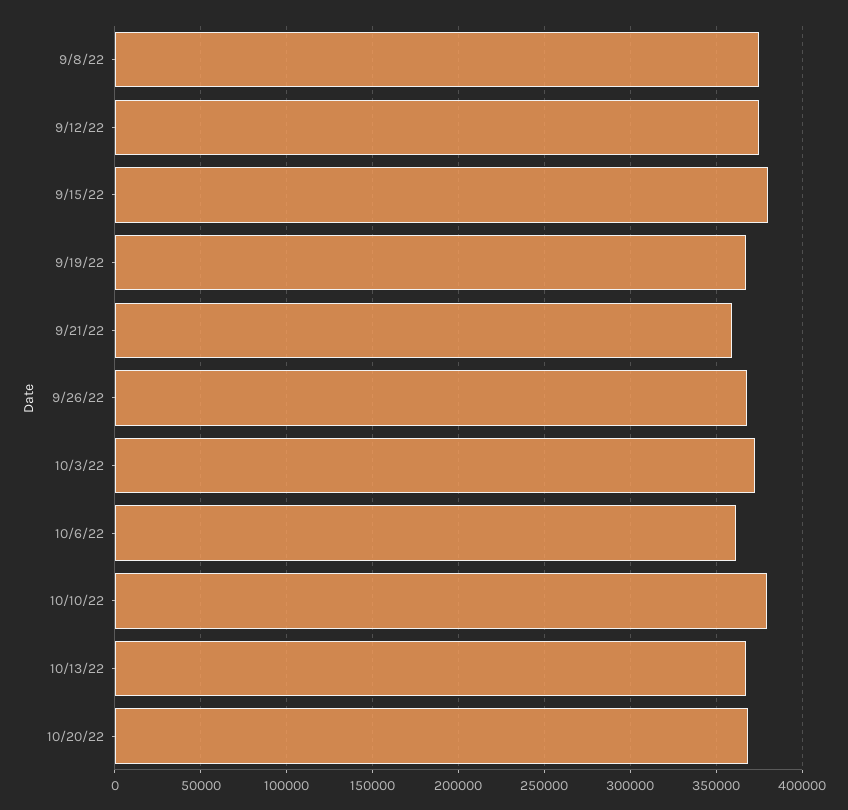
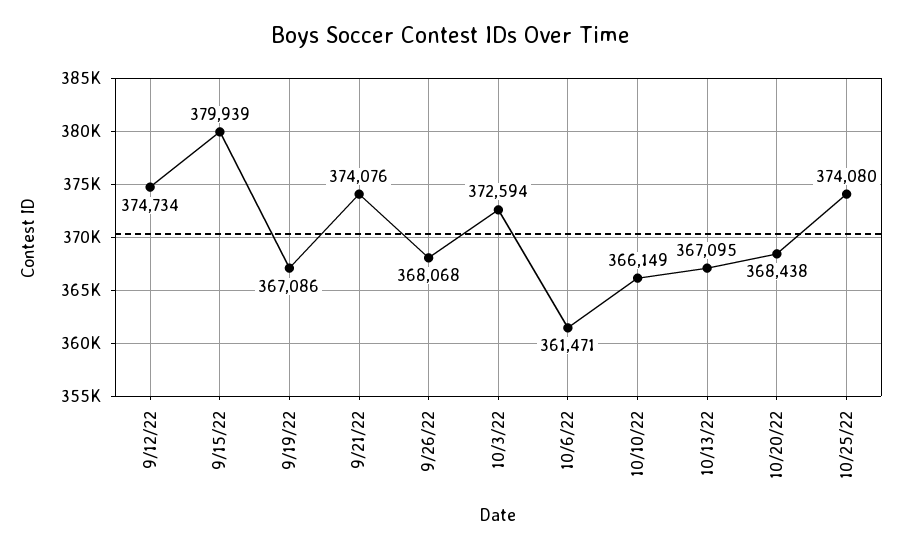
9/8/22: 375000 -> none
9/21/22: 360000 -> 374076
10/10/22: 380000 -> 366149
10/25/22: none -> 374080

